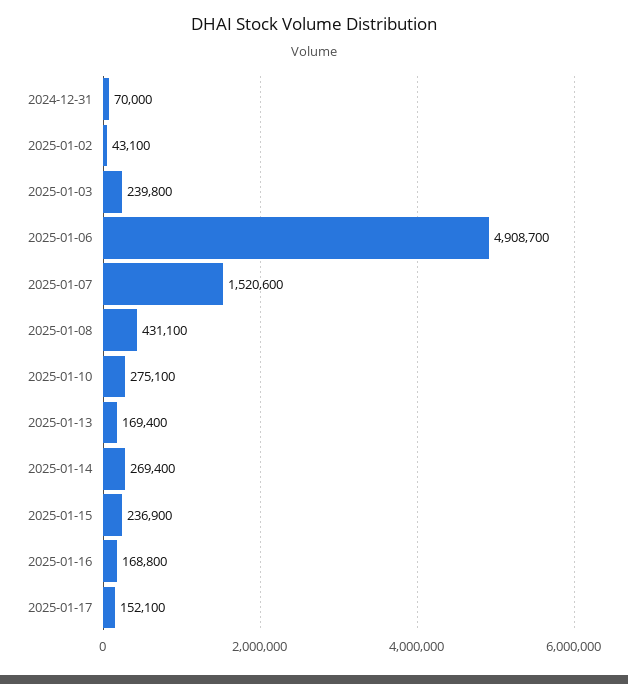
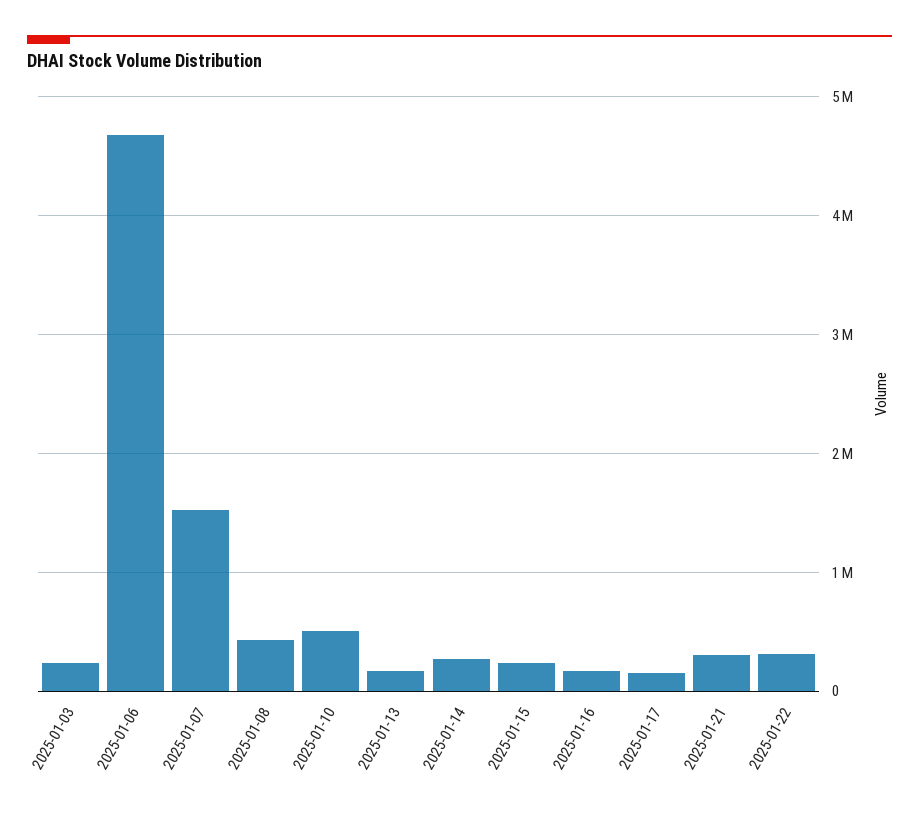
2024-12-31: 70000 -> none
2025-01-02: 43100 -> none
2025-01-06: 4908700 -> 4700000
2025-01-10: 275100 -> 500000
2025-01-21: none -> 300000
2025-01-22: none -> 300000

